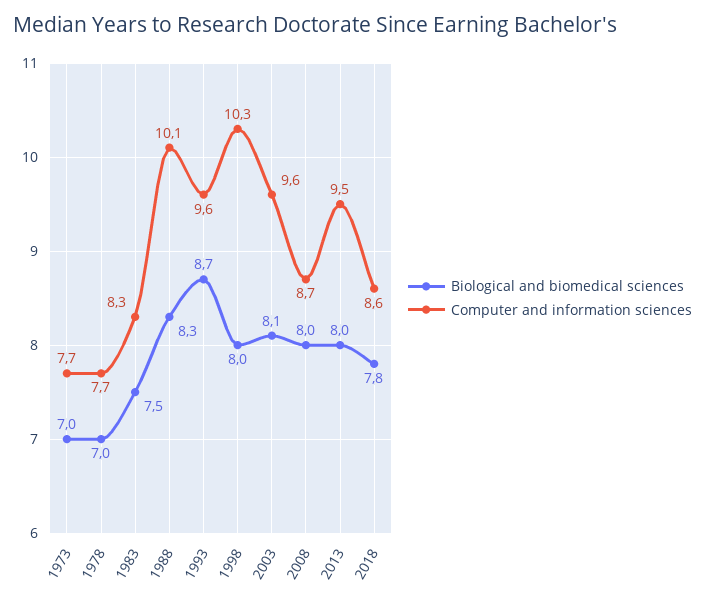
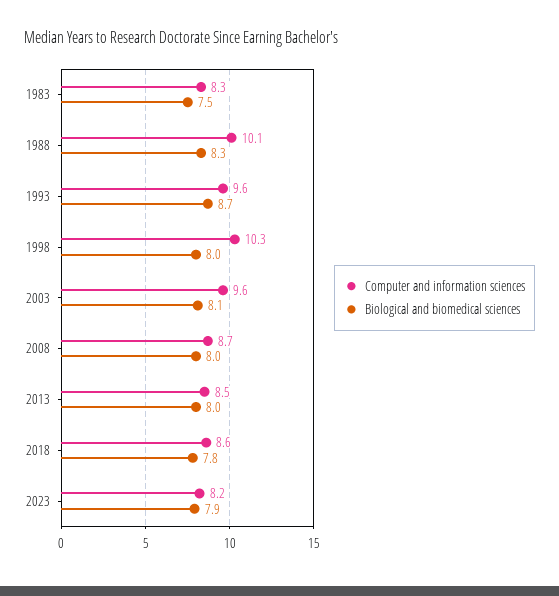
Biological and biomedical sciences, 1973: 7 -> none
Computer and information sciences, 1973: 7.7 -> none
Biological and biomedical sciences, 1978: 7 -> none
Computer and information sciences, 1978: 7.7 -> none
Computer and information sciences, 2013: 9.5 -> 8.5
Computer and information sciences, 2023: none -> 8.2
Biological and biomedical sciences, 2023: none -> 7.9

